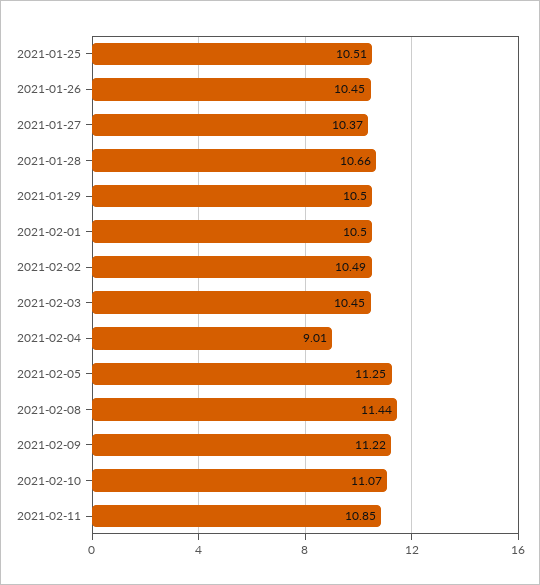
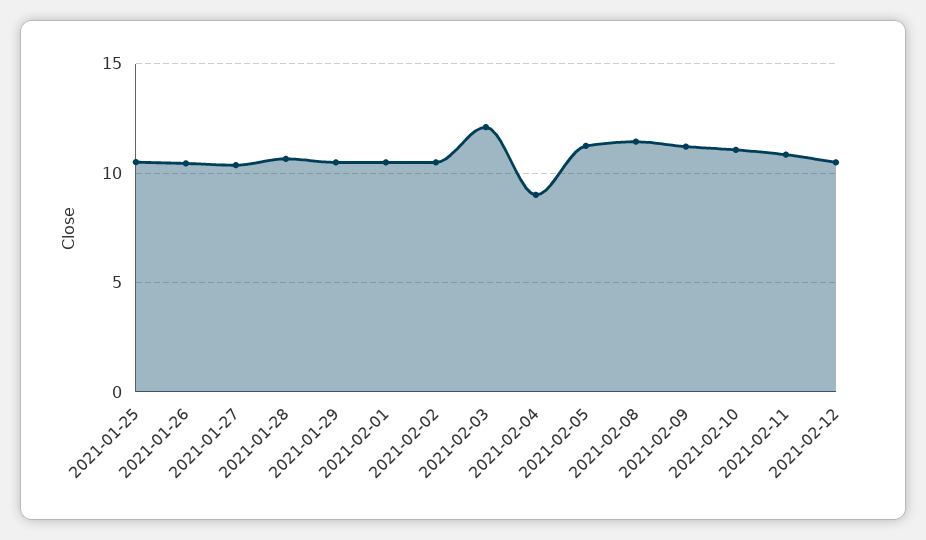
2021-02-03: 10.45 -> 12
2021-02-12: none -> 10.5

